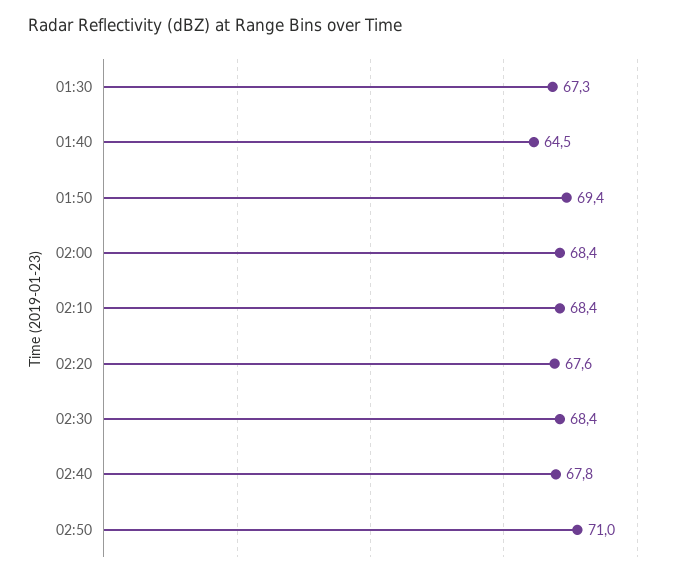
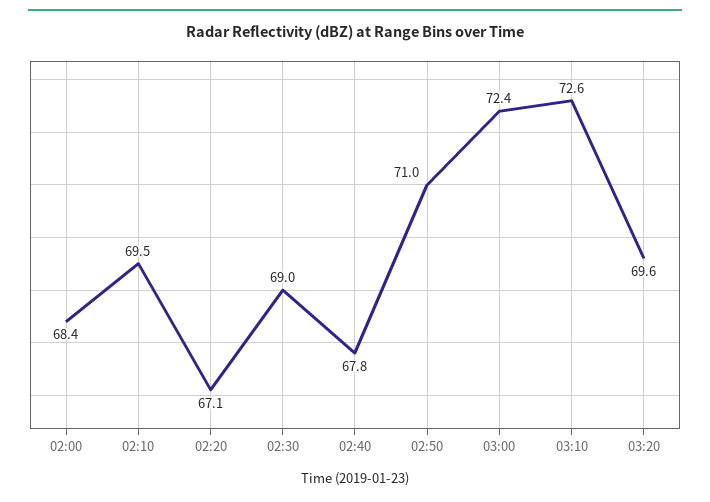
01:30: 67.3 -> none
01:40: 64.5 -> none
01:50: 69.4 -> none
02:10: 68.4 -> 69.5
02:20: 67.6 -> 67.1
02:30: 68.4 -> 69
03:00: none -> 72.4
03:10: none -> 72.6
03:20: none -> 69.6

